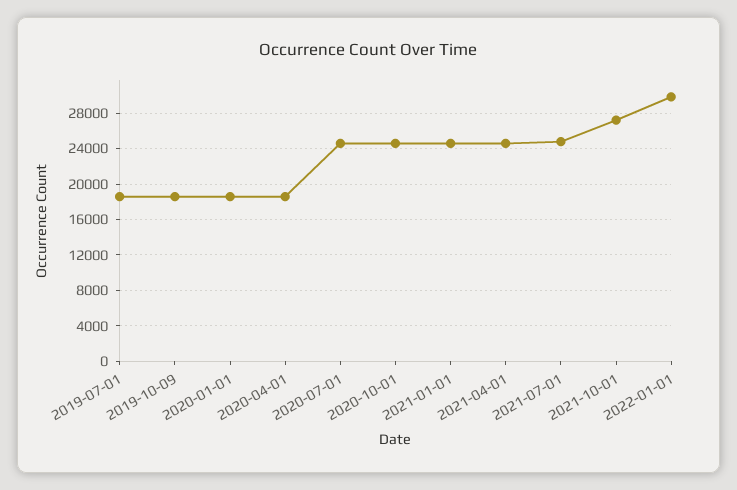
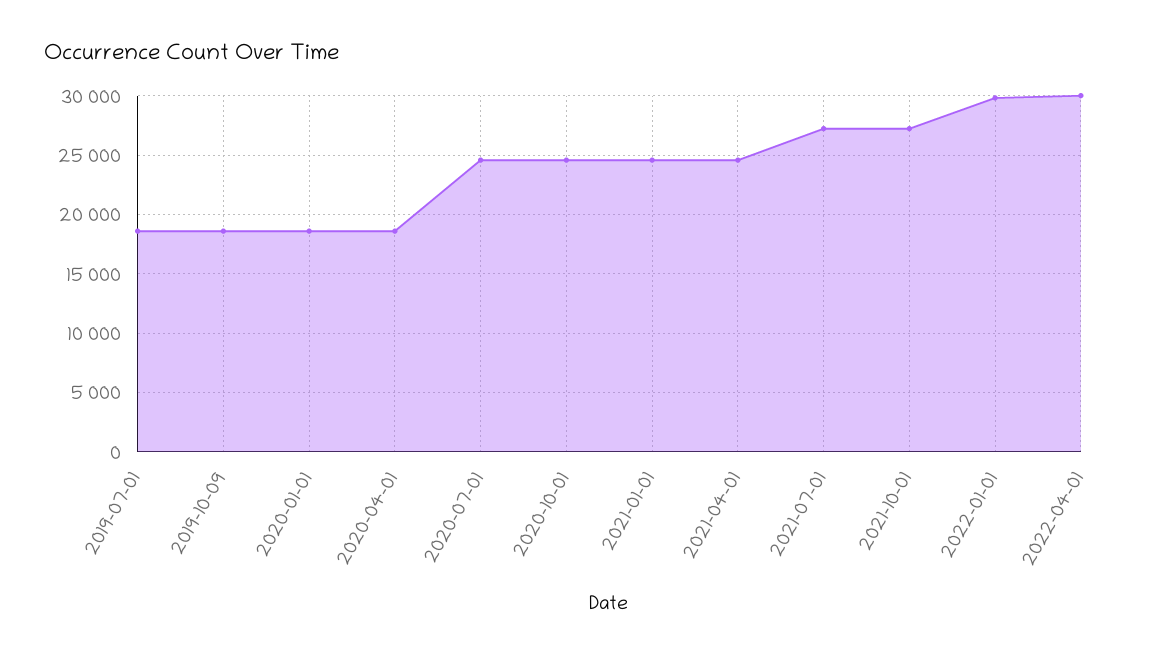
2021-07-01: 25000 -> 27000
2022-04-01: none -> 30000

